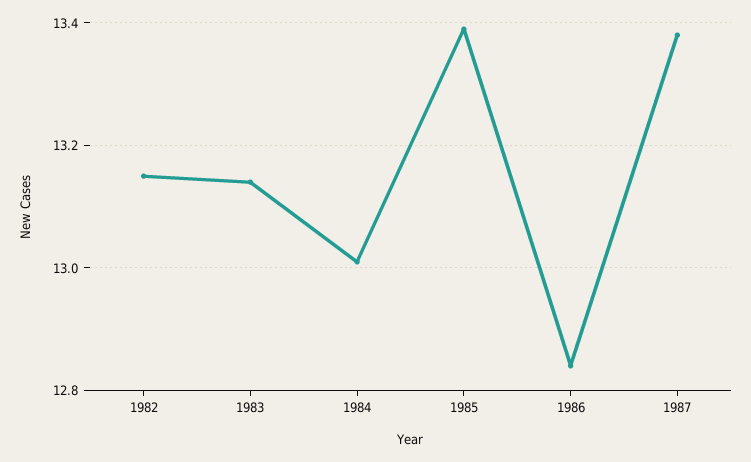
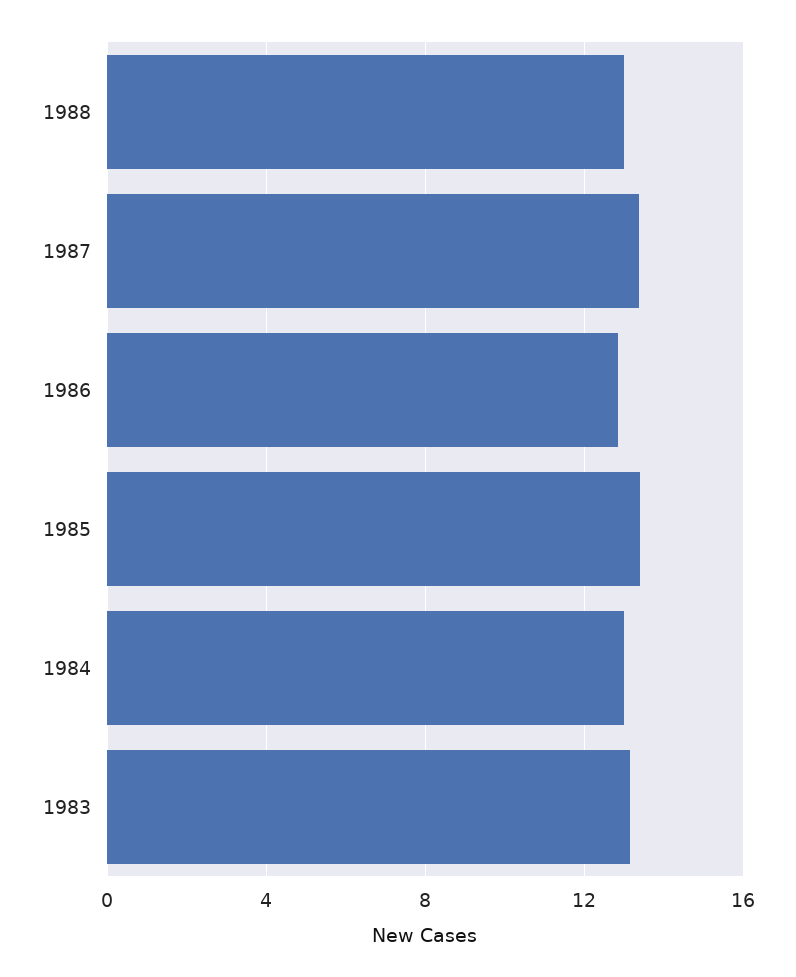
1982: 13.15 -> none
1988: none -> 13

